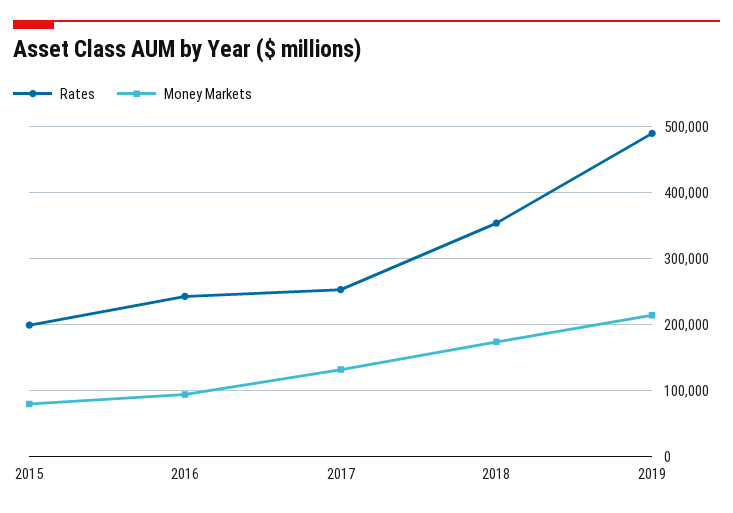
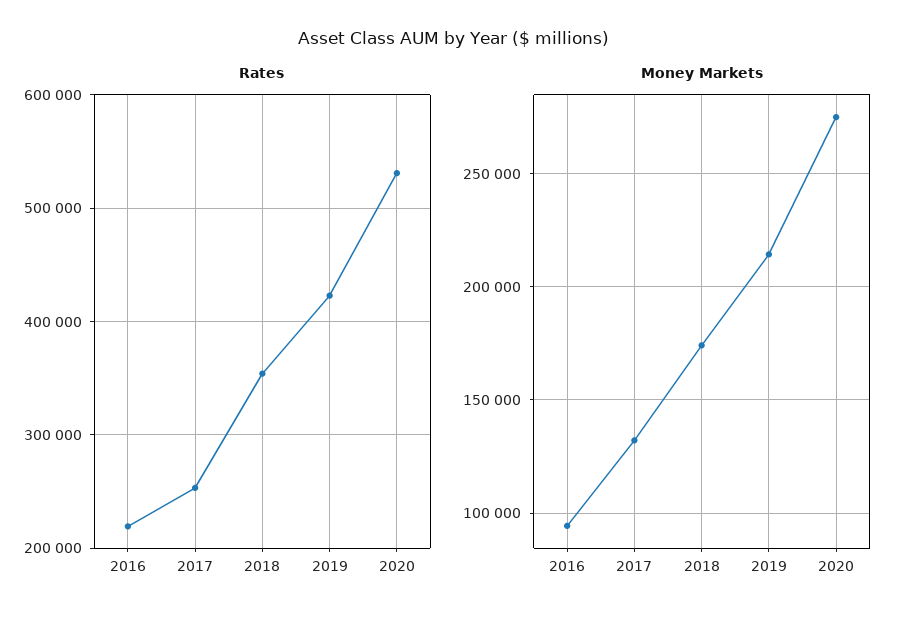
Rates, 2015: 200000 -> none
Money Markets, 2015: 80000 -> none
Rates, 2016: 240000 -> 220000
Rates, 2019: 490000 -> 420000
Rates, 2020: none -> 530000
Money Markets, 2020: none -> 275000

